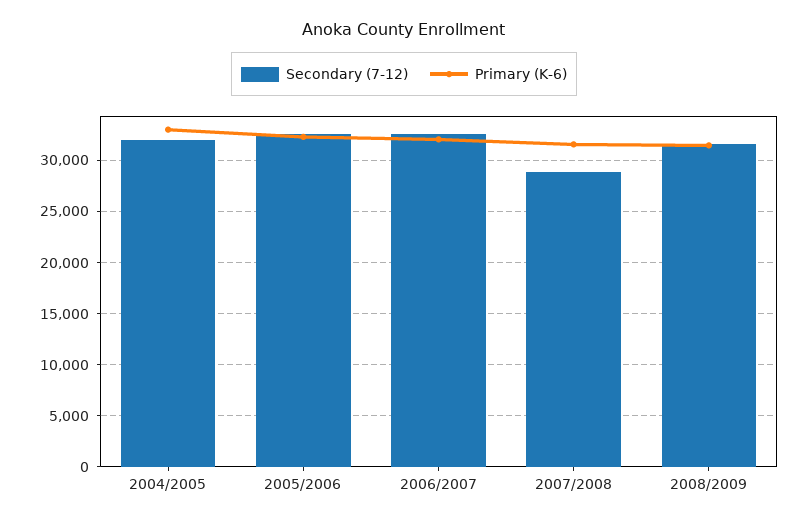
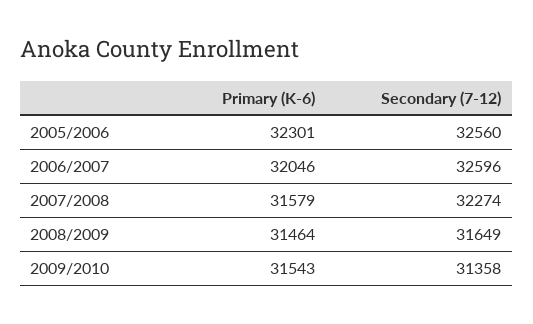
Secondary (7-12), 2004/2005: 32000 -> none
Primary (K-6), 2004/2005: 33000 -> none
Secondary (7-12), 2007/2008: 29000 -> 32274
Primary (K-6), 2009/2010: none -> 31543
Secondary (7-12), 2009/2010: none -> 31358

